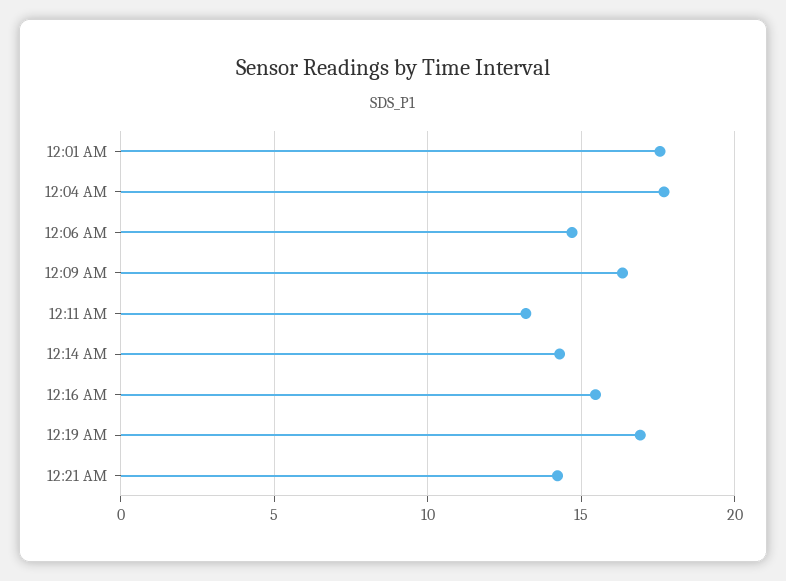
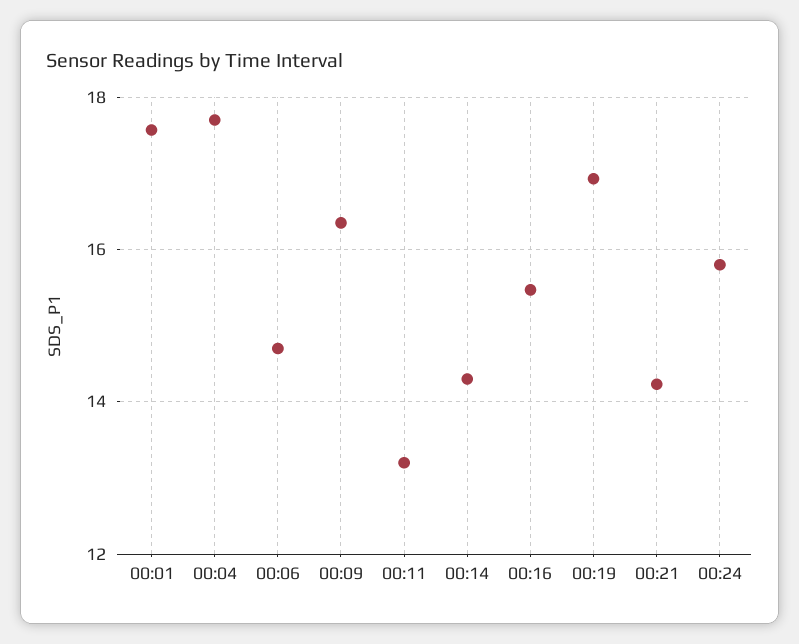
00:24: none -> 15.8

